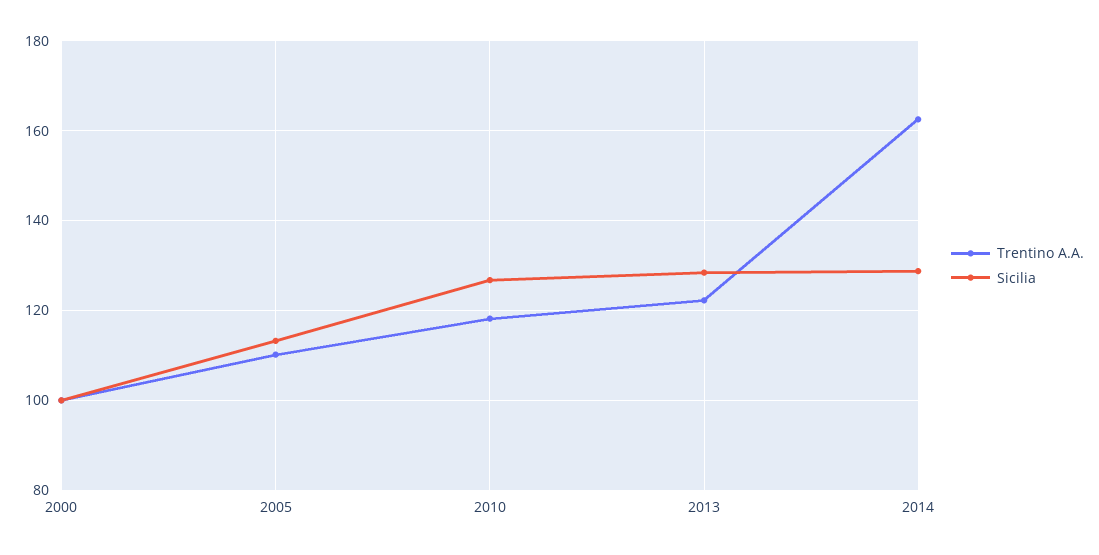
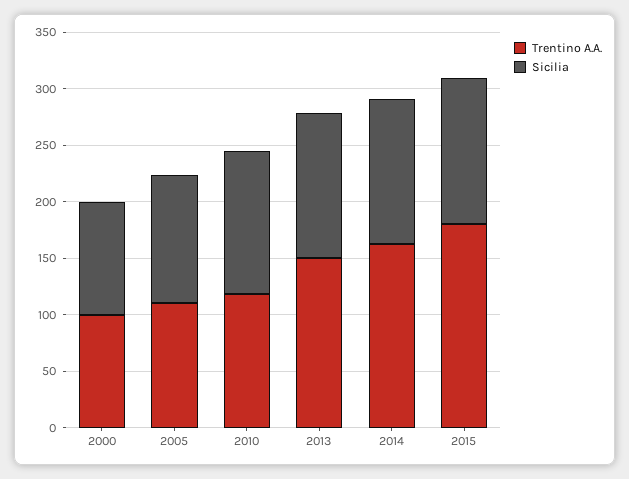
Trentino A.A., 2013: 122 -> 150
Trentino A.A., 2015: none -> 180
Sicilia, 2015: none -> 130

